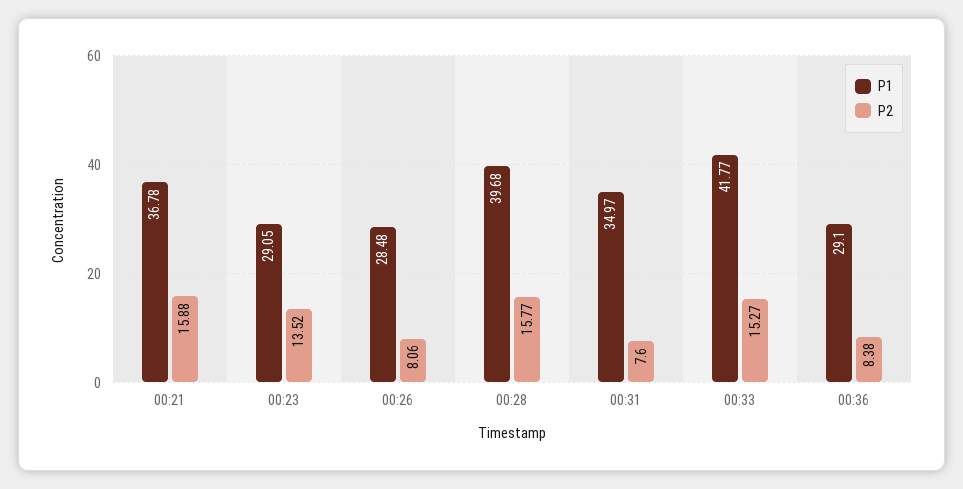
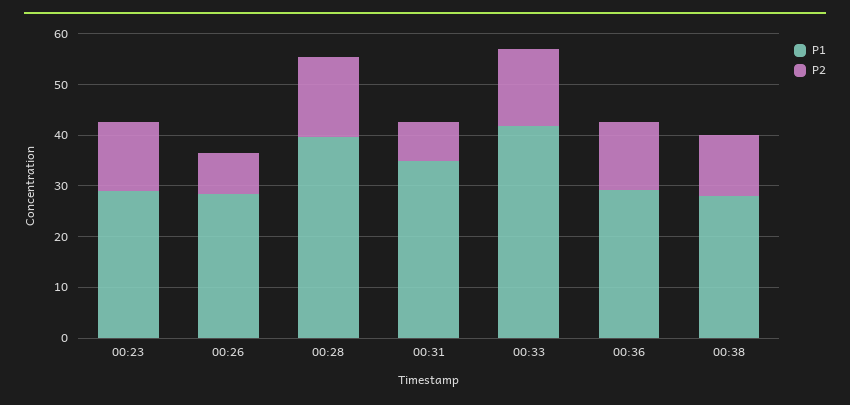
P1, 00:21: 36.78 -> none
P2, 00:21: 15.88 -> none
P2, 00:36: 8.38 -> 14
P1, 00:38: none -> 28
P2, 00:38: none -> 12

